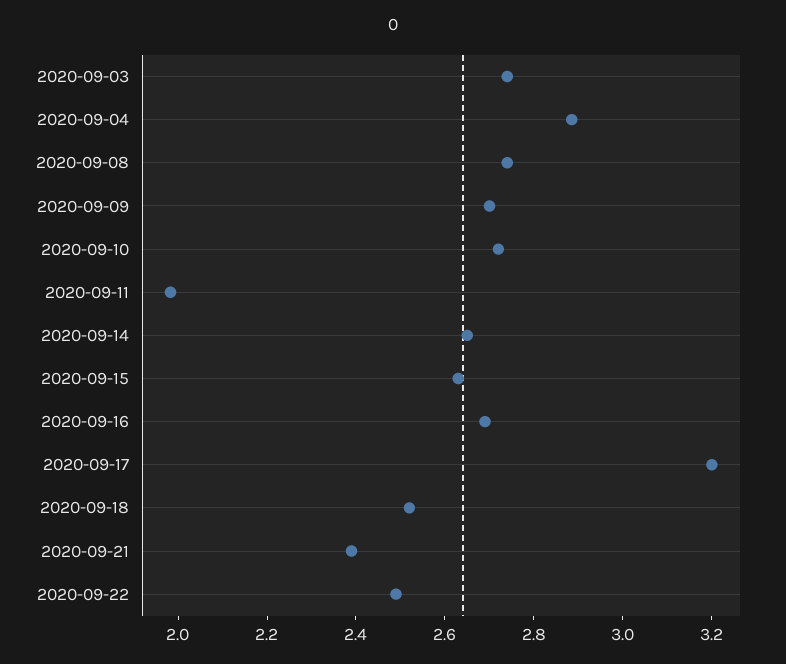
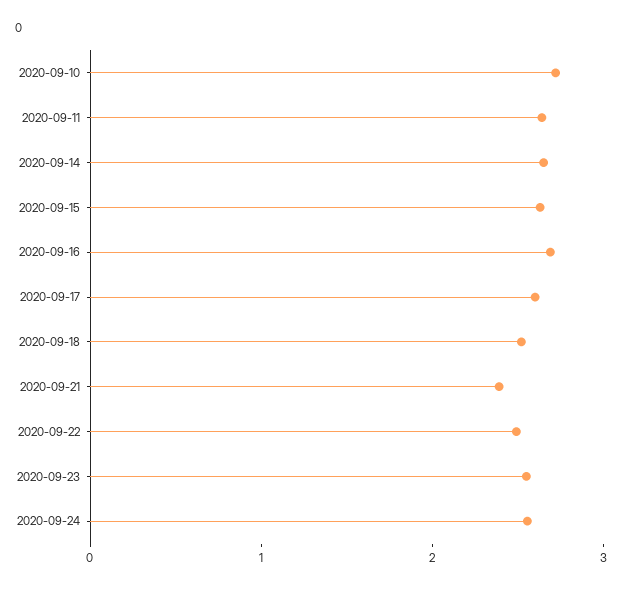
2020-09-03: 2.75 -> none
2020-09-04: 2.9 -> none
2020-09-08: 2.75 -> none
2020-09-09: 2.7 -> none
2020-09-11: 2 -> 2.6
2020-09-17: 3.2 -> 2.6
2020-09-23: none -> 2.6
2020-09-24: none -> 2.6

